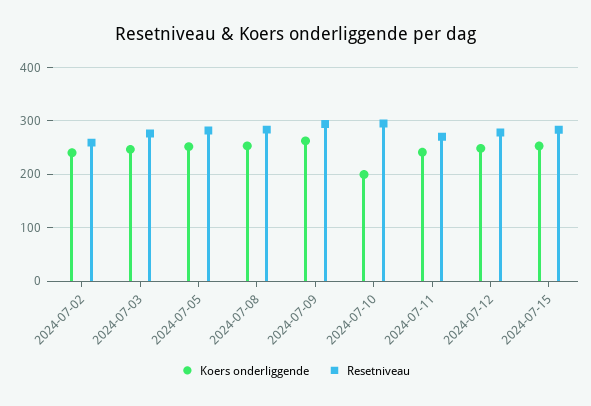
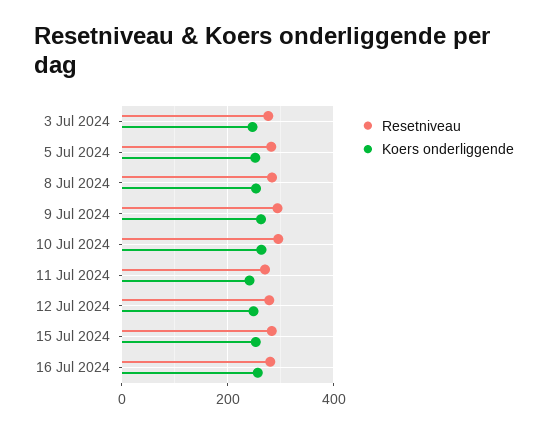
Koers onderliggende, 2024-07-02: 240 -> none
Resetniveau, 2024-07-02: 260 -> none
Koers onderliggende, 2024-07-10: 200 -> 260
Resetniveau, 16 Jul 2024: none -> 280
Koers onderliggende, 16 Jul 2024: none -> 260

